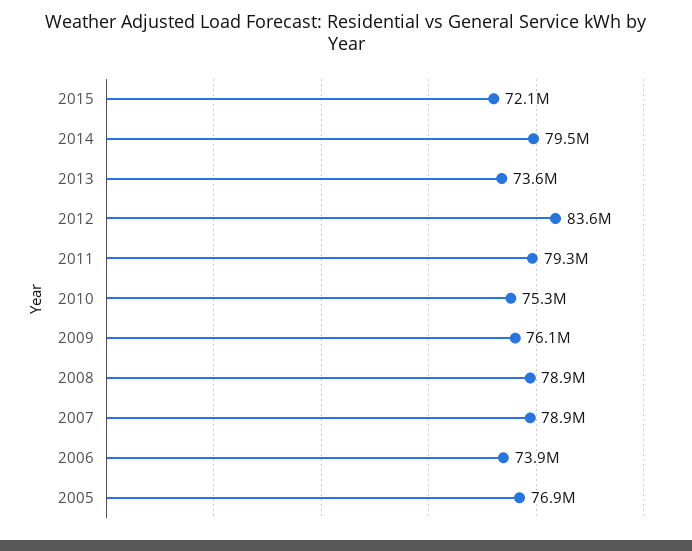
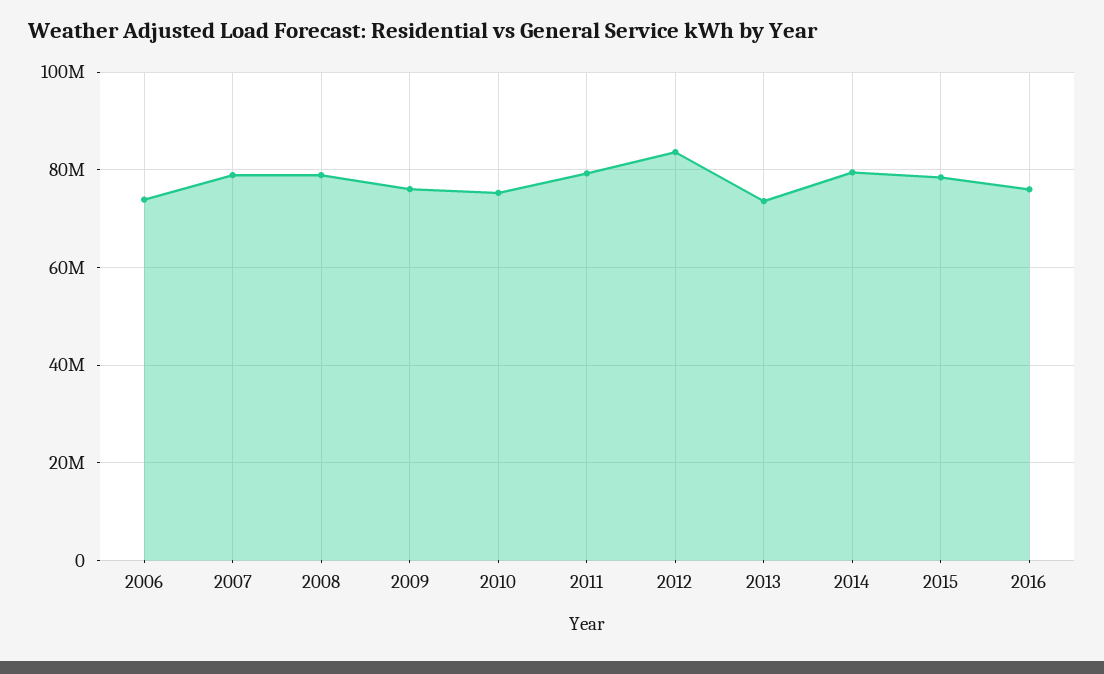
2015: 72100000 -> 78000000
2005: 76900000 -> none
2016: none -> 76000000

